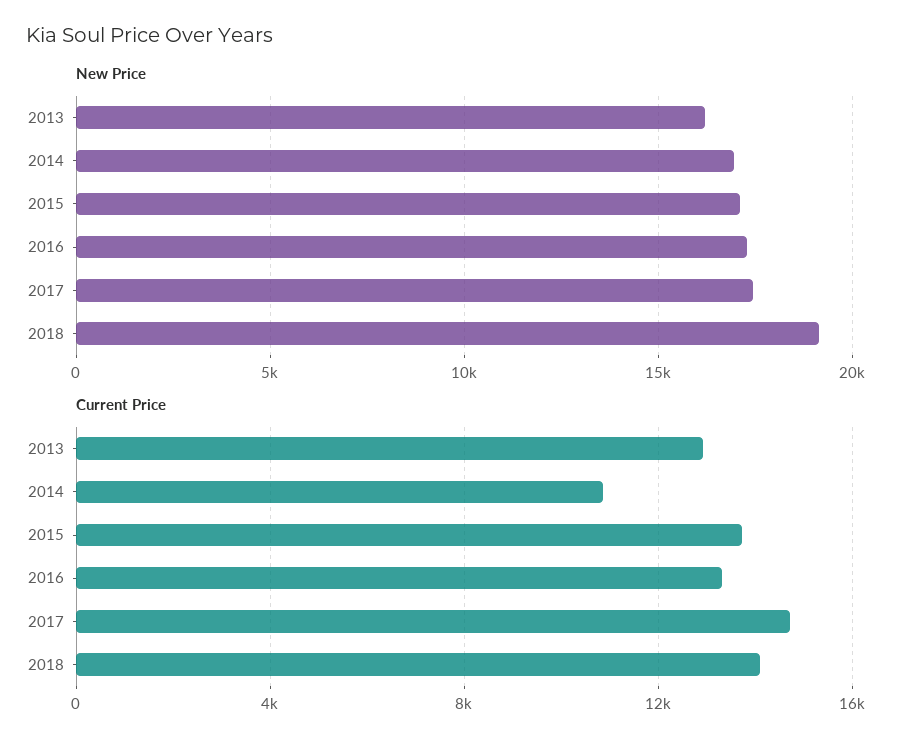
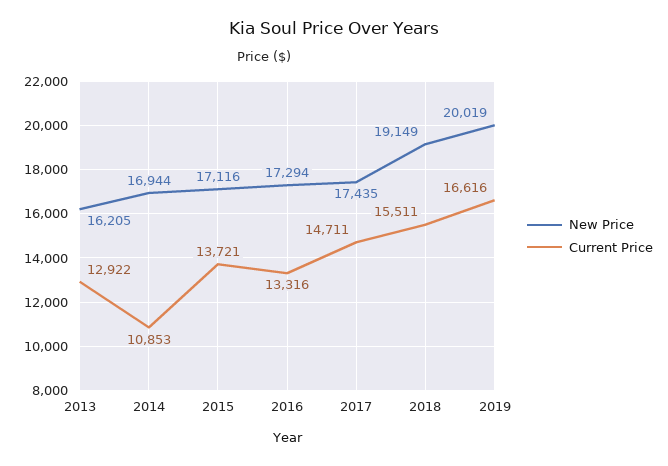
Current Price, 2018: 14000 -> 15511
New Price, 2019: none -> 20019
Current Price, 2019: none -> 16616

